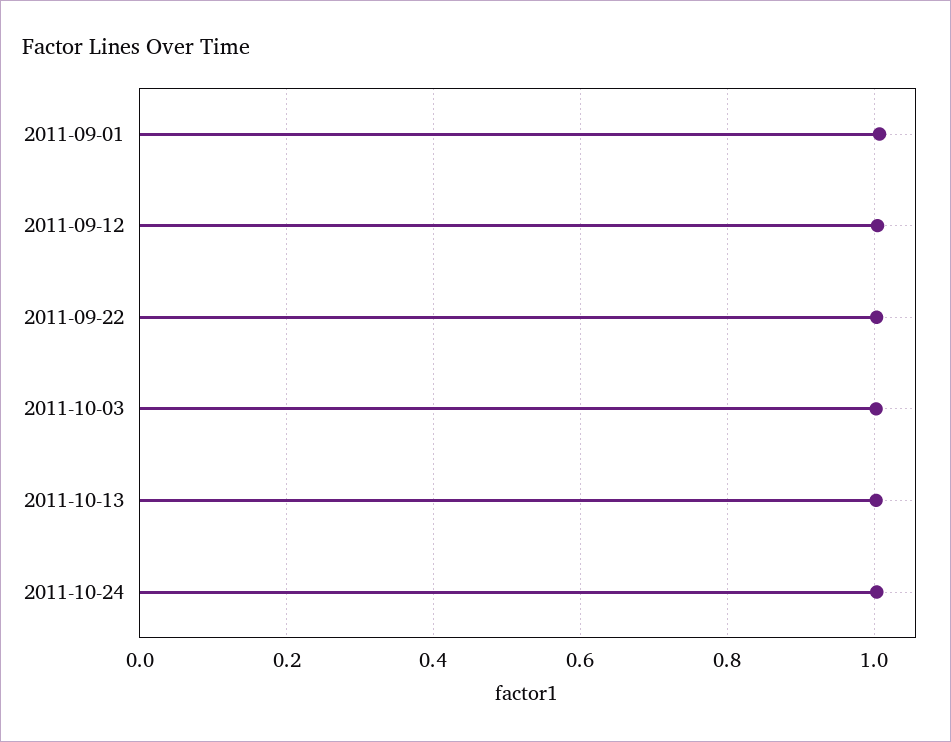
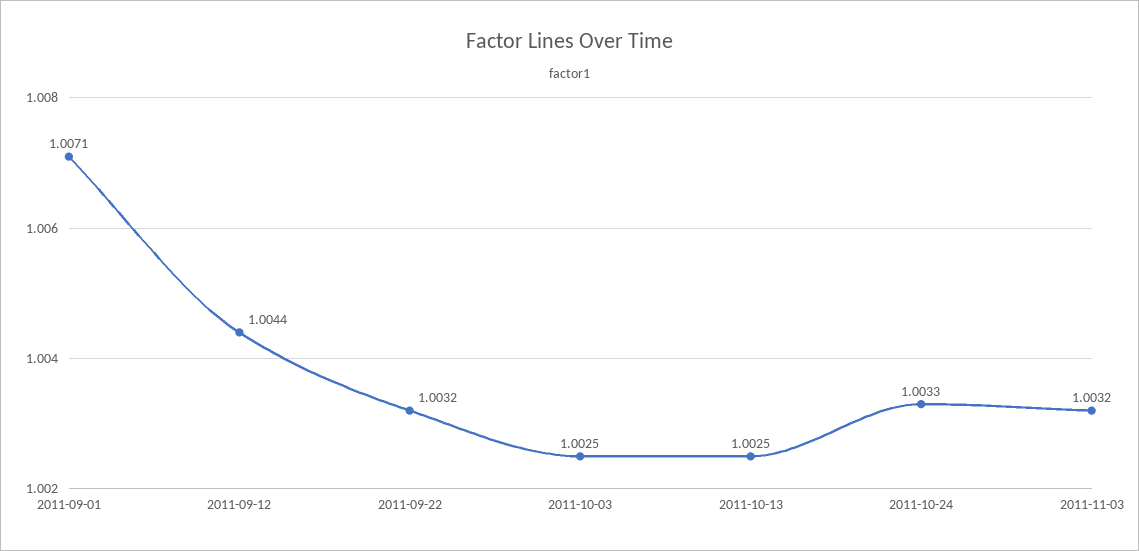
2011-11-03: none -> 1.0032

